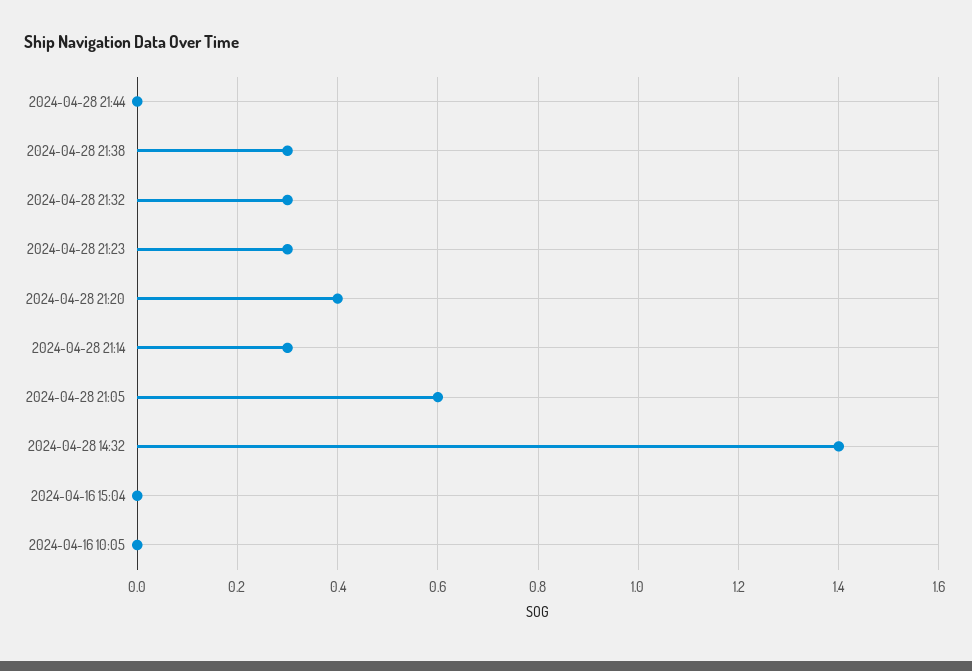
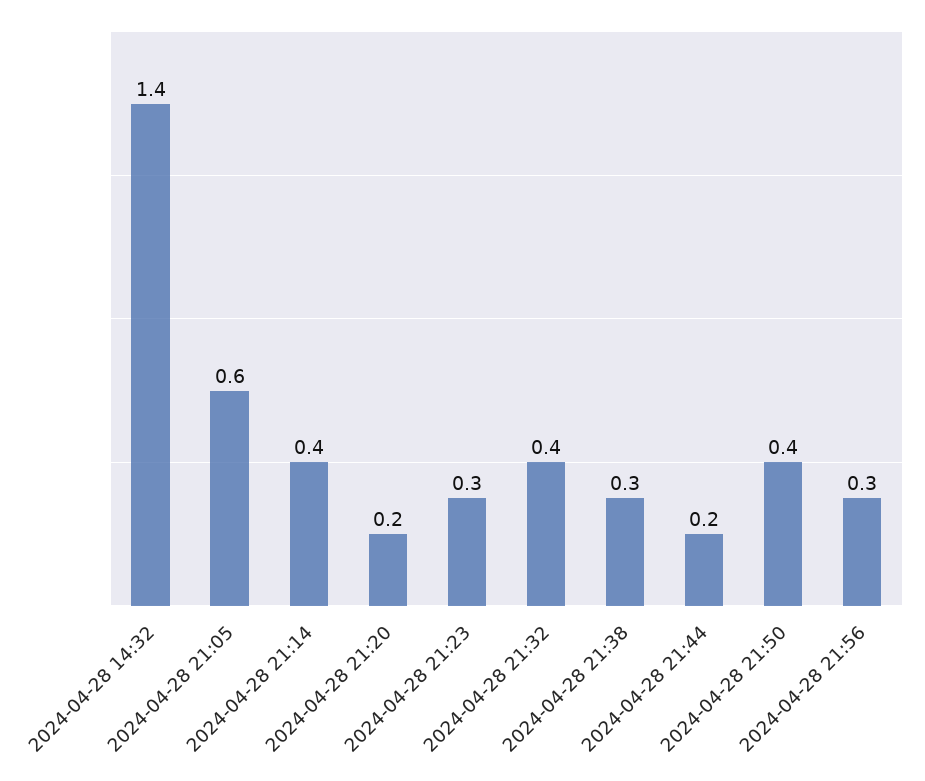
2024-04-28 21:44: 0 -> 0.2
2024-04-28 21:32: 0.3 -> 0.4
2024-04-28 21:20: 0.4 -> 0.2
2024-04-28 21:14: 0.3 -> 0.4
2024-04-16 15:04: 0 -> none
2024-04-16 10:05: 0 -> none
2024-04-28 21:50: none -> 0.4
2024-04-28 21:56: none -> 0.3

